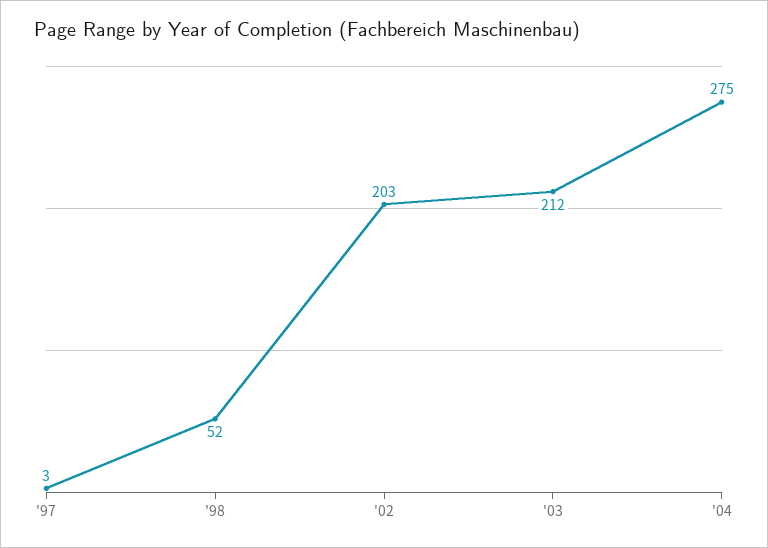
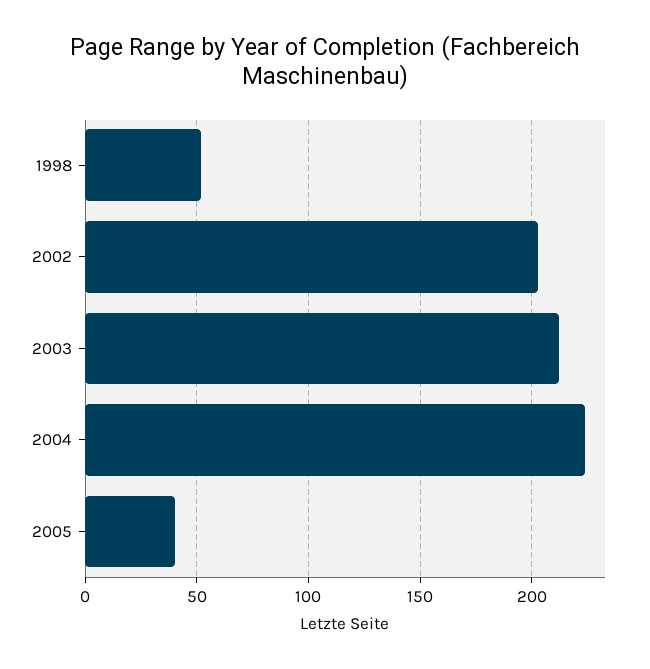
'97: 3 -> none
'04: 275 -> 225
2005: none -> 40

